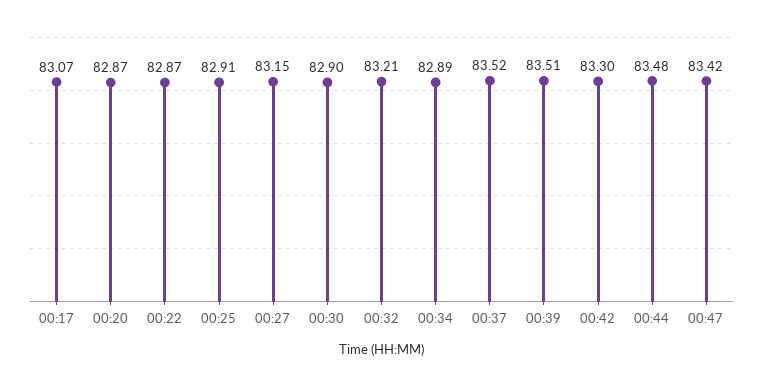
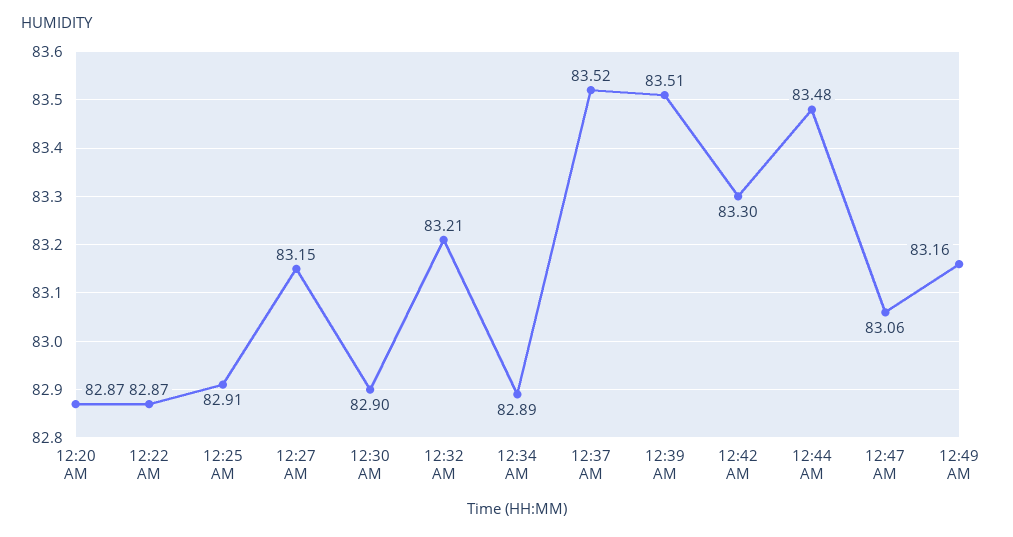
00:17: 83.07 -> none
00:47: 83.42 -> 83.06
12:49 AM: none -> 83.16

